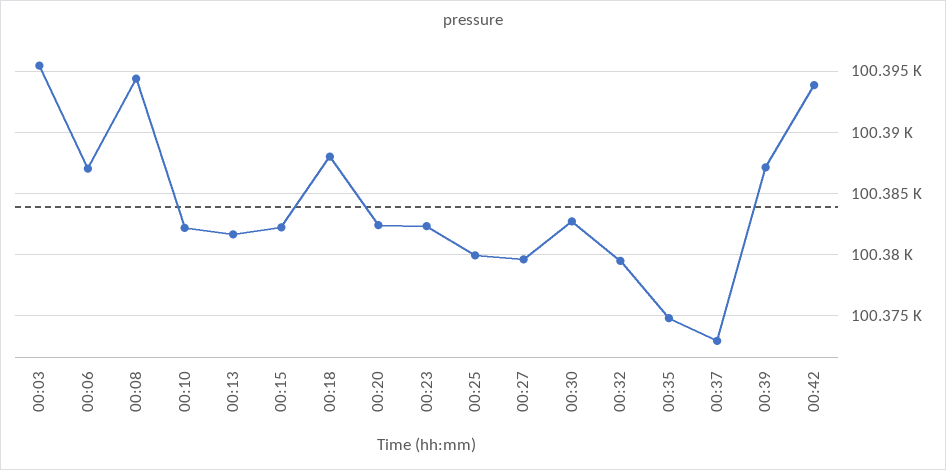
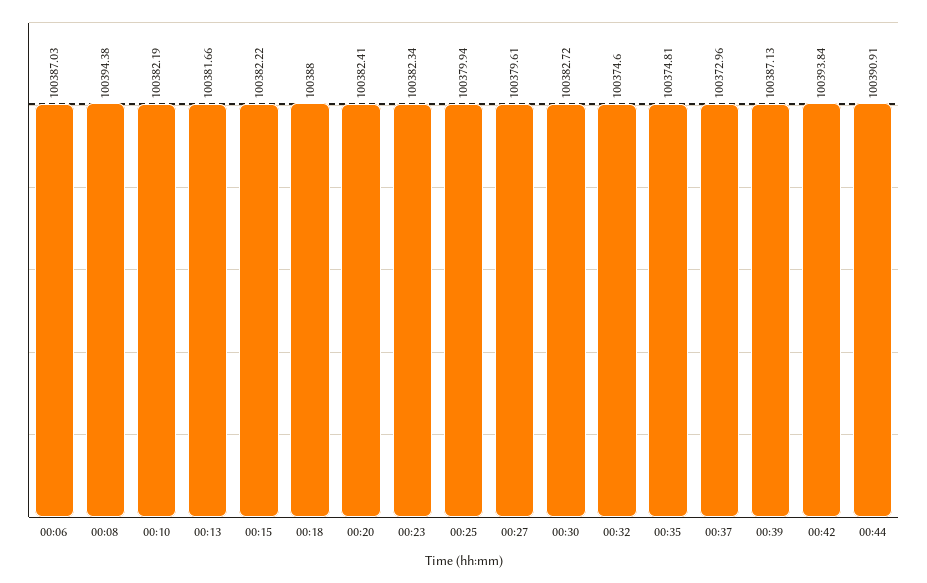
00:03: 100395.5 -> none
00:32: 100379.5 -> 100374.6
00:44: none -> 100390.91

